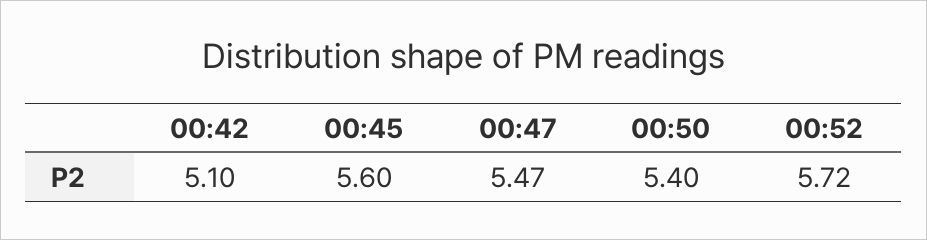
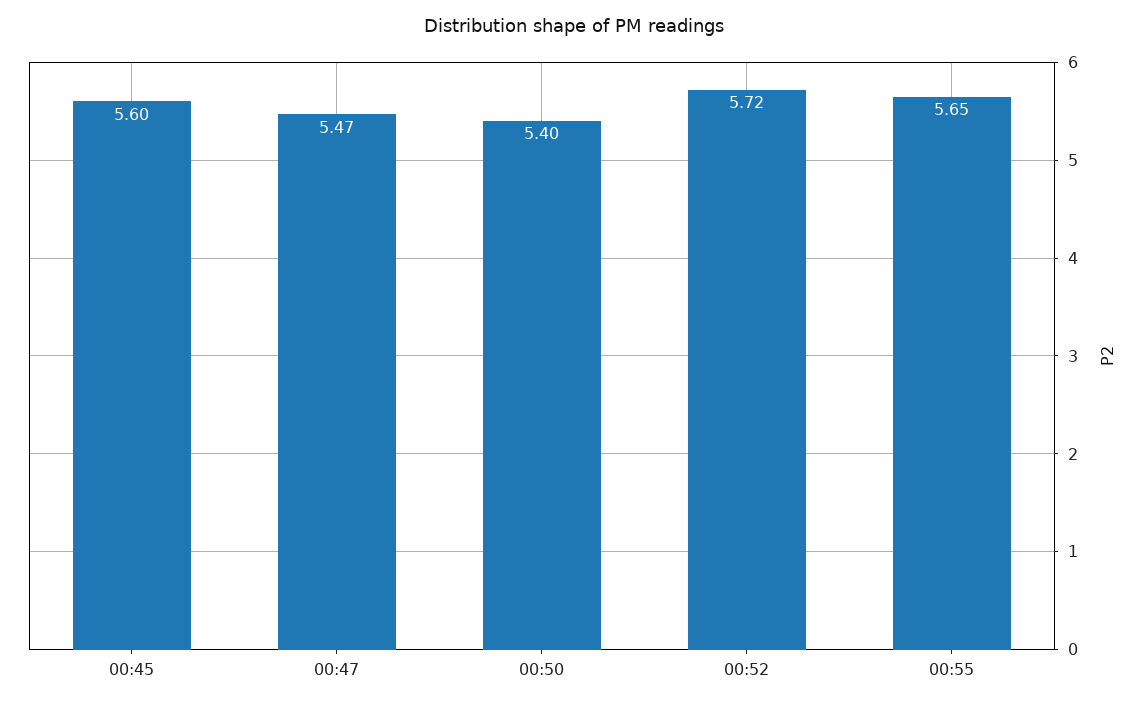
00:42: 5.1 -> none
00:55: none -> 5.65

